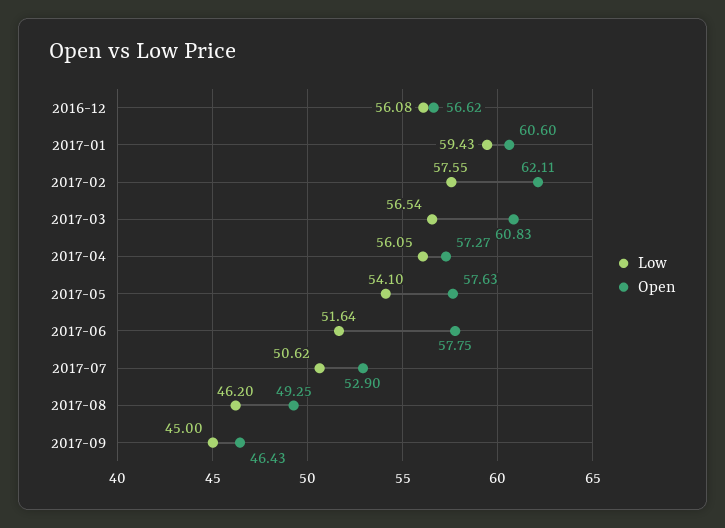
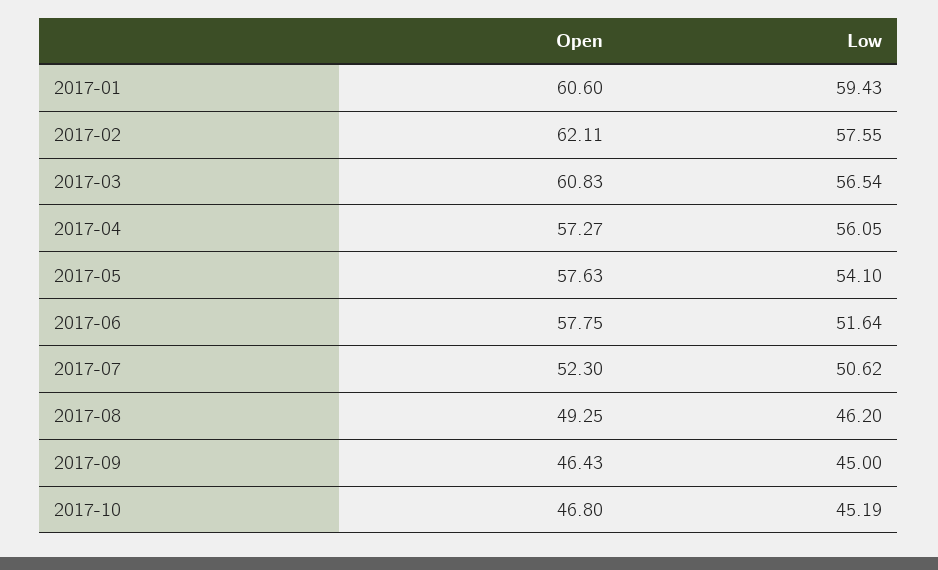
Low, 2016-12: 56.08 -> none
Open, 2016-12: 56.62 -> none
Open, 2017-07: 52.9 -> 52.3
Open, 2017-10: none -> 46.8
Low, 2017-10: none -> 45.19

